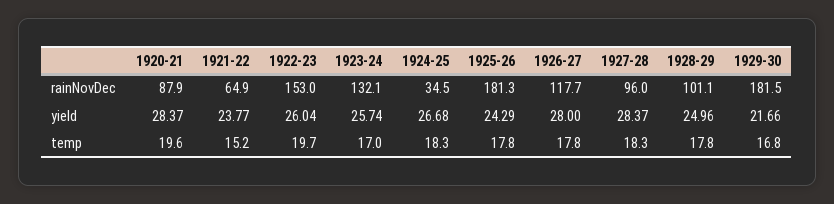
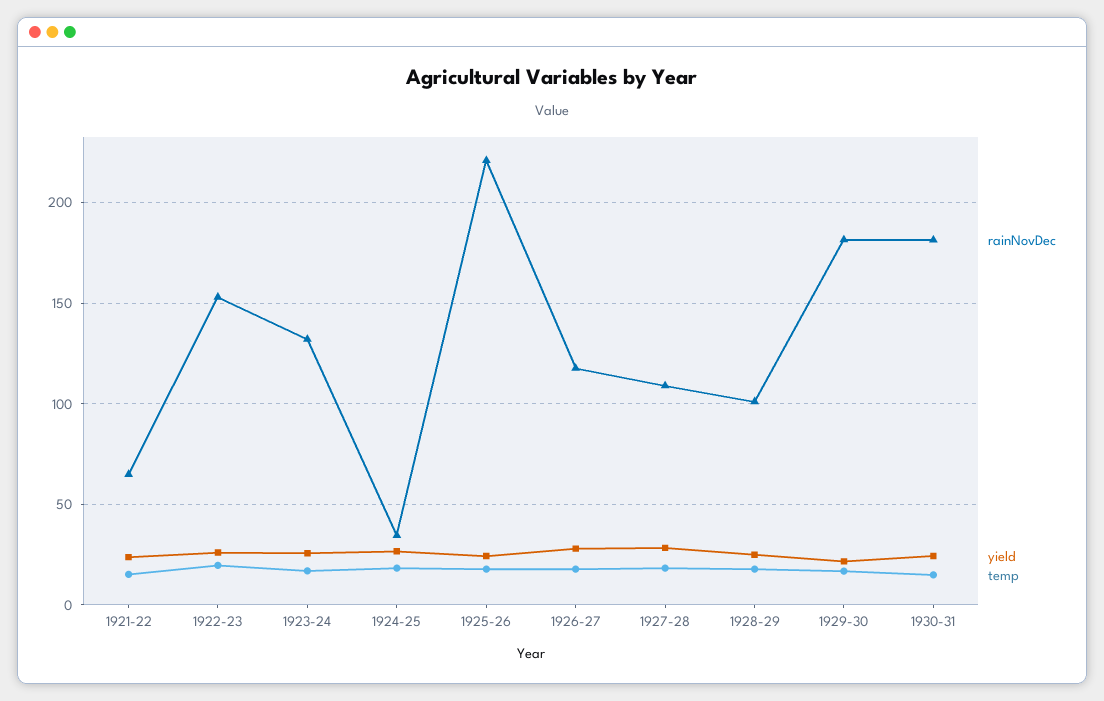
rainNovDec, 1920-21: 87.9 -> none
rainNovDec, 1925-26: 181.3 -> 220
rainNovDec, 1927-28: 96 -> 110
yield, 1920-21: 28.37 -> none
temp, 1920-21: 19.6 -> none
rainNovDec, 1930-31: none -> 180
yield, 1930-31: none -> 25
temp, 1930-31: none -> 15

